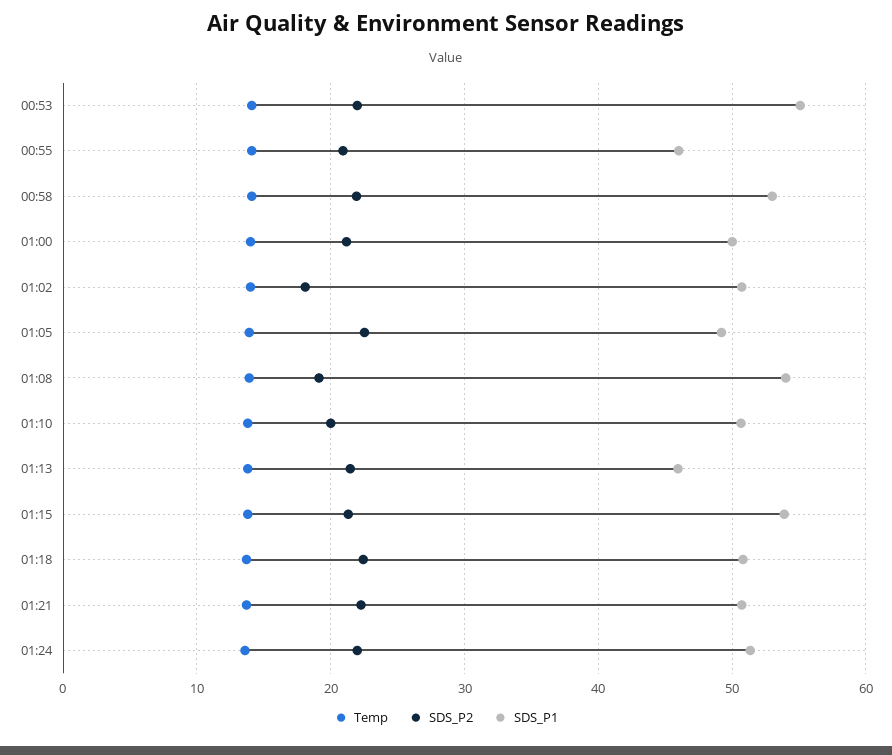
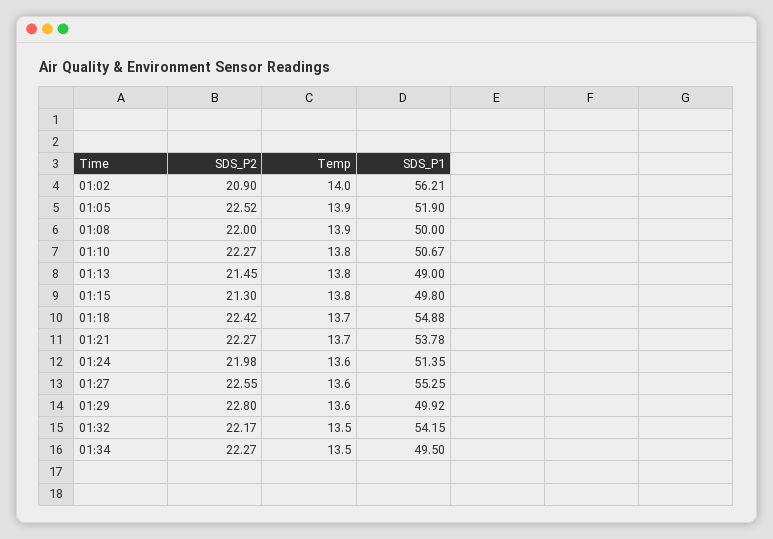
Temp, 00:53: 14 -> none
SDS_P2, 00:53: 22 -> none
SDS_P1, 00:53: 55 -> none
Temp, 00:55: 14 -> none
SDS_P2, 00:55: 21 -> none
SDS_P1, 00:55: 46 -> none
Temp, 00:58: 14 -> none
SDS_P2, 00:58: 22 -> none
SDS_P1, 00:58: 53 -> none
Temp, 01:00: 14 -> none
SDS_P2, 01:00: 21 -> none
SDS_P1, 01:00: 50 -> none
SDS_P2, 01:02: 18 -> 20.9
SDS_P1, 01:02: 51 -> 56.21
SDS_P1, 01:05: 49 -> 51.9
SDS_P2, 01:08: 19 -> 22
SDS_P1, 01:08: 54 -> 50
SDS_P2, 01:10: 20 -> 22.27
SDS_P1, 01:13: 46 -> 49
SDS_P1, 01:15: 54 -> 49.8
SDS_P1, 01:18: 51 -> 54.88
SDS_P1, 01:21: 51 -> 53.78
SDS_P2, 01:27: none -> 22.55
Temp, 01:27: none -> 13.6
SDS_P1, 01:27: none -> 55.25
SDS_P2, 01:29: none -> 22.8
Temp, 01:29: none -> 13.6
SDS_P1, 01:29: none -> 49.92
SDS_P2, 01:32: none -> 22.17
Temp, 01:32: none -> 13.5
SDS_P1, 01:32: none -> 54.15
SDS_P2, 01:34: none -> 22.27
Temp, 01:34: none -> 13.5
SDS_P1, 01:34: none -> 49.5

